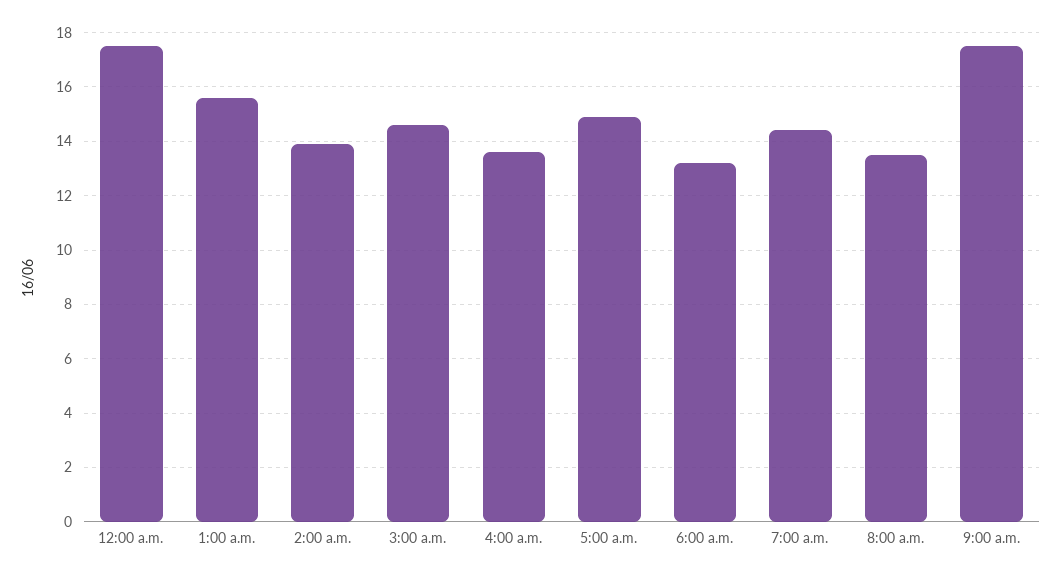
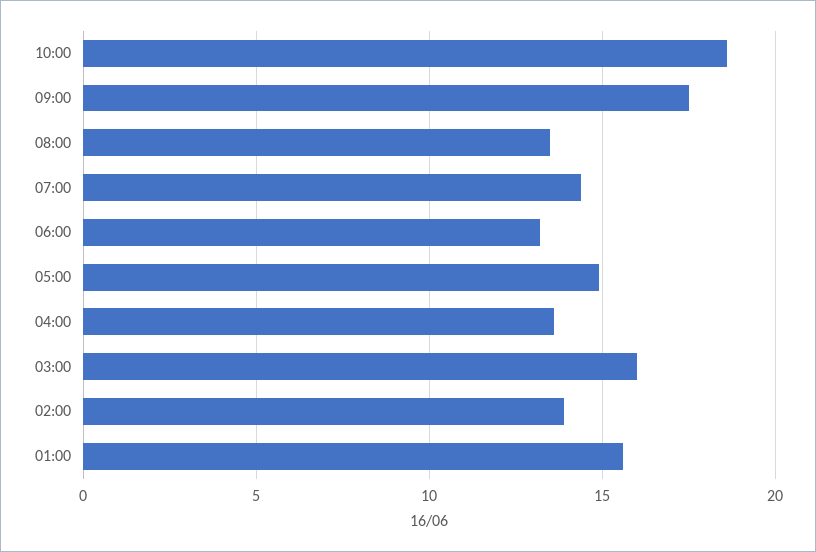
12:00 a.m.: 17.5 -> none
3:00 a.m.: 14.5 -> 16
10:00: none -> 18.5

